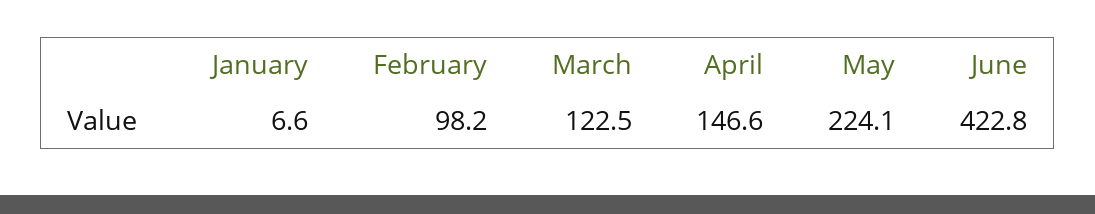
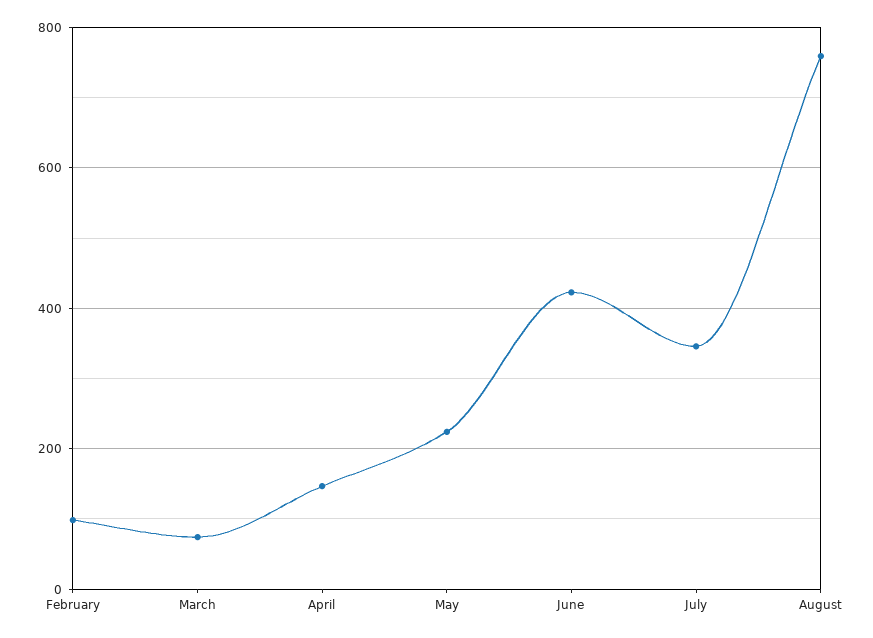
January: 6.6 -> none
March: 122.5 -> 80
July: none -> 340
August: none -> 760

